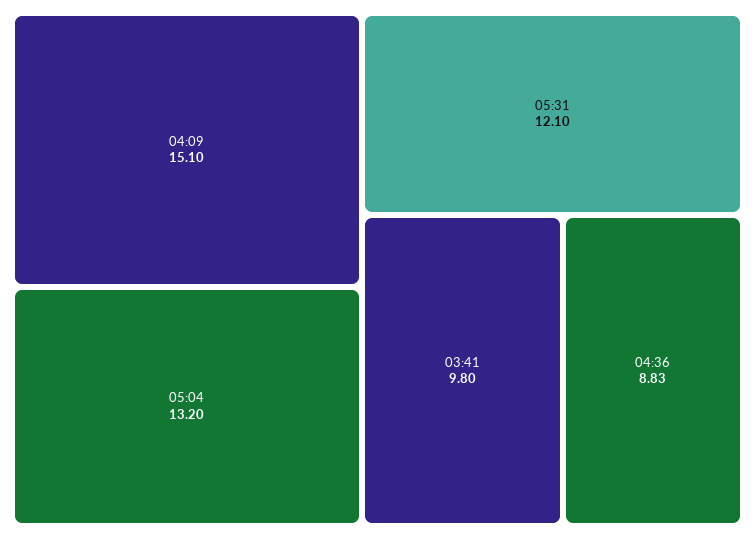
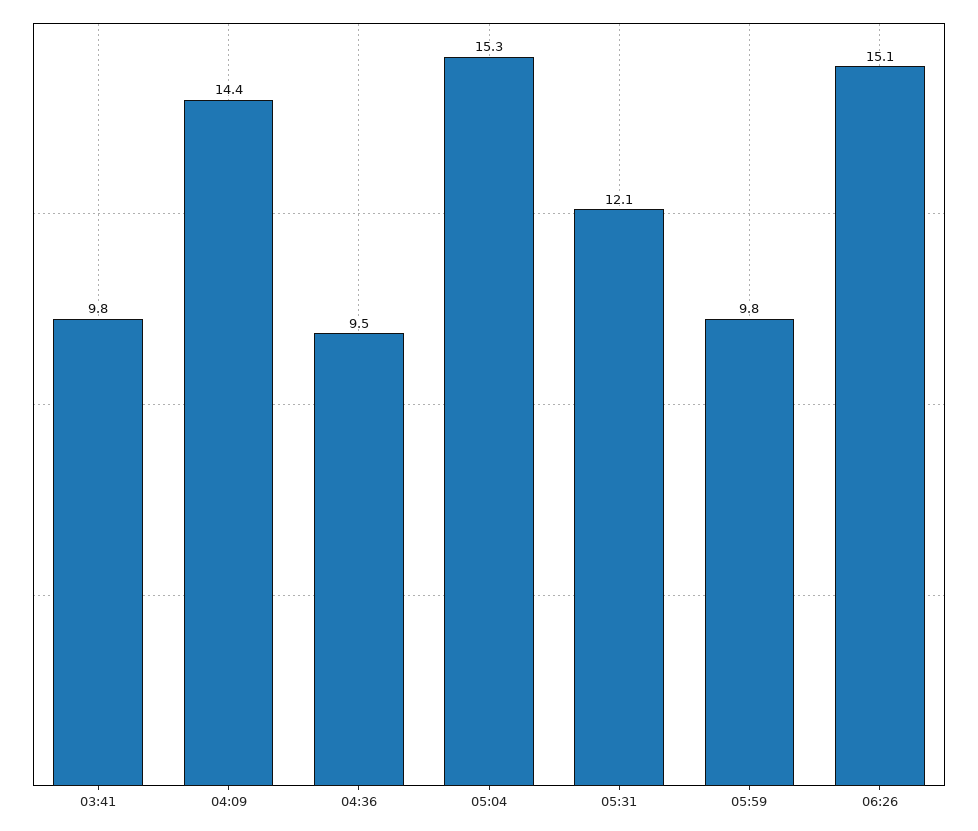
04:09: 15.1 -> 14.4
05:04: 13.2 -> 15.3
04:36: 8.83 -> 9.5
05:59: none -> 9.8
06:26: none -> 15.1

